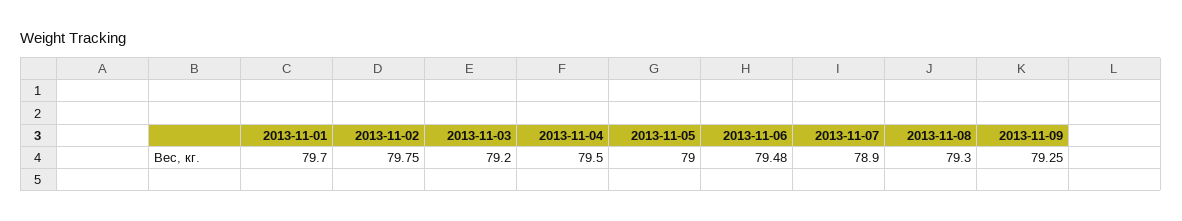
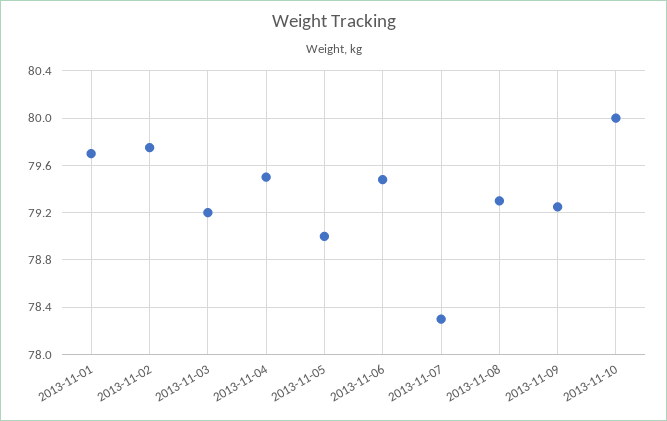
2013-11-07: 78.9 -> 78.3
2013-11-10: none -> 80

